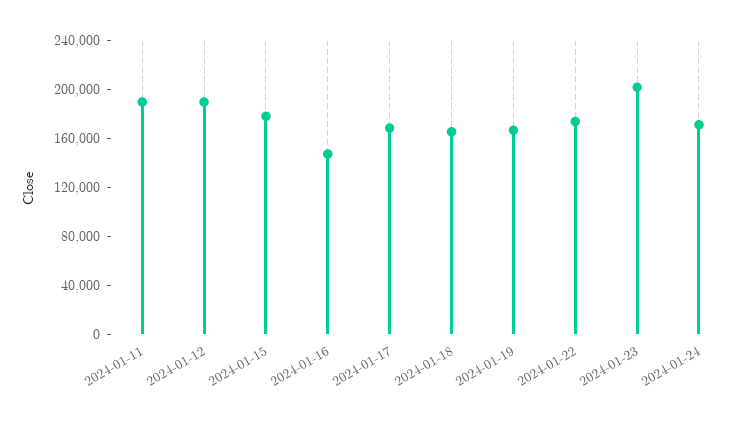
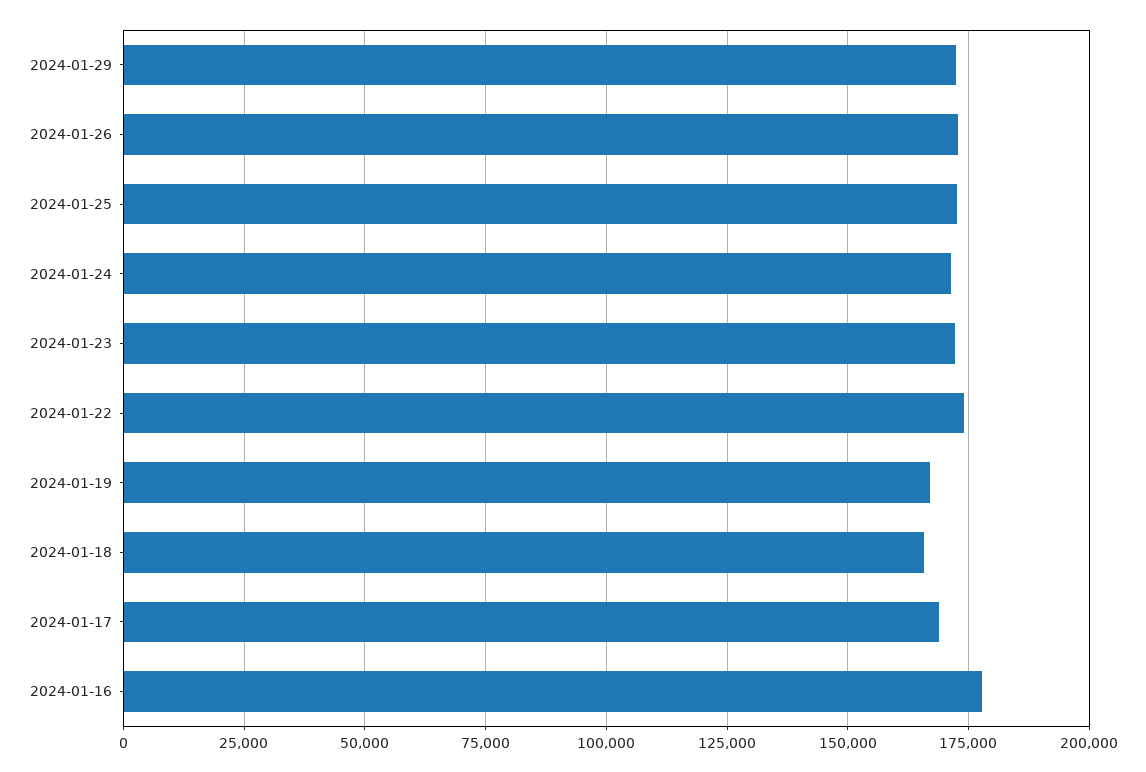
2024-01-11: 190000 -> none
2024-01-12: 190000 -> none
2024-01-15: 180000 -> none
2024-01-16: 150000 -> 177500
2024-01-23: 200000 -> 172500
2024-01-29: none -> 172500
2024-01-26: none -> 172500
2024-01-25: none -> 172500

